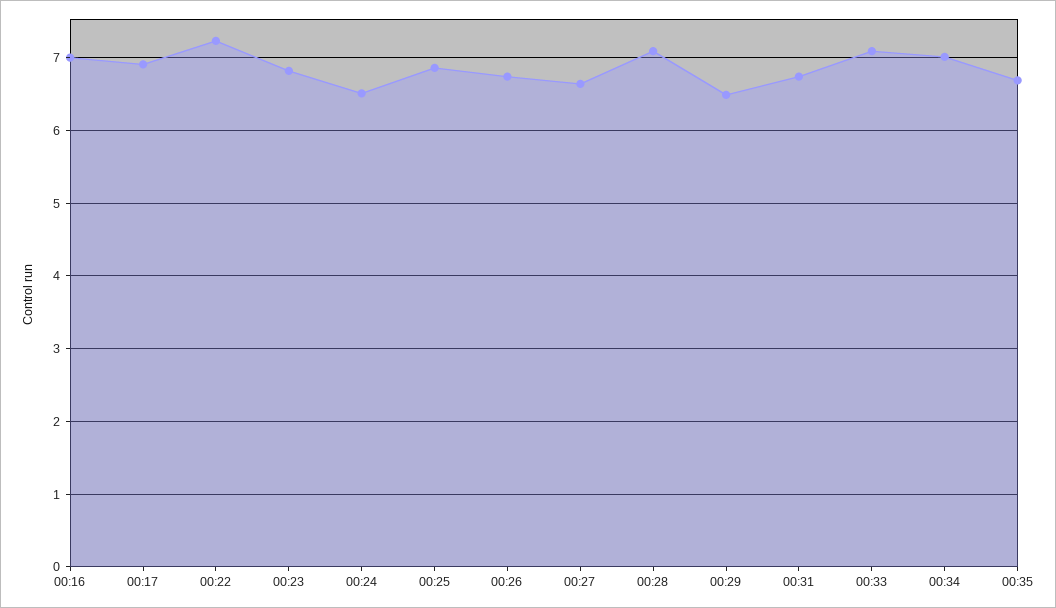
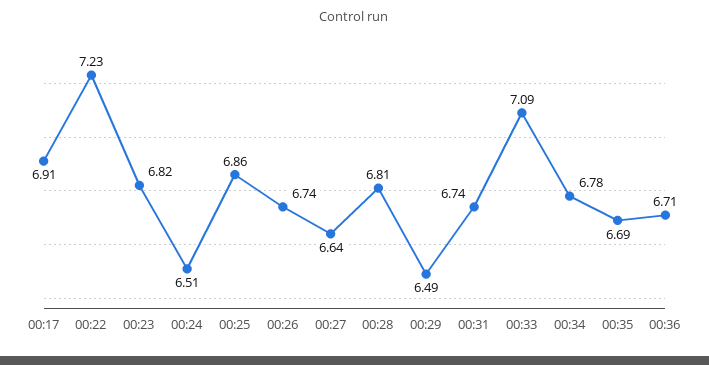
00:16: 7 -> none
00:28: 7.1 -> 6.81
00:34: 7 -> 6.78
00:36: none -> 6.71

